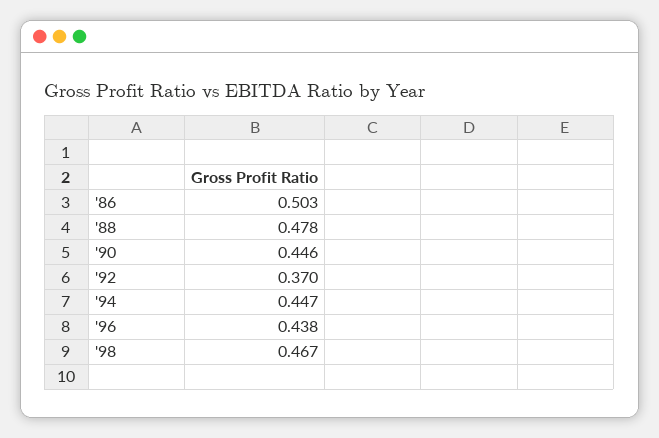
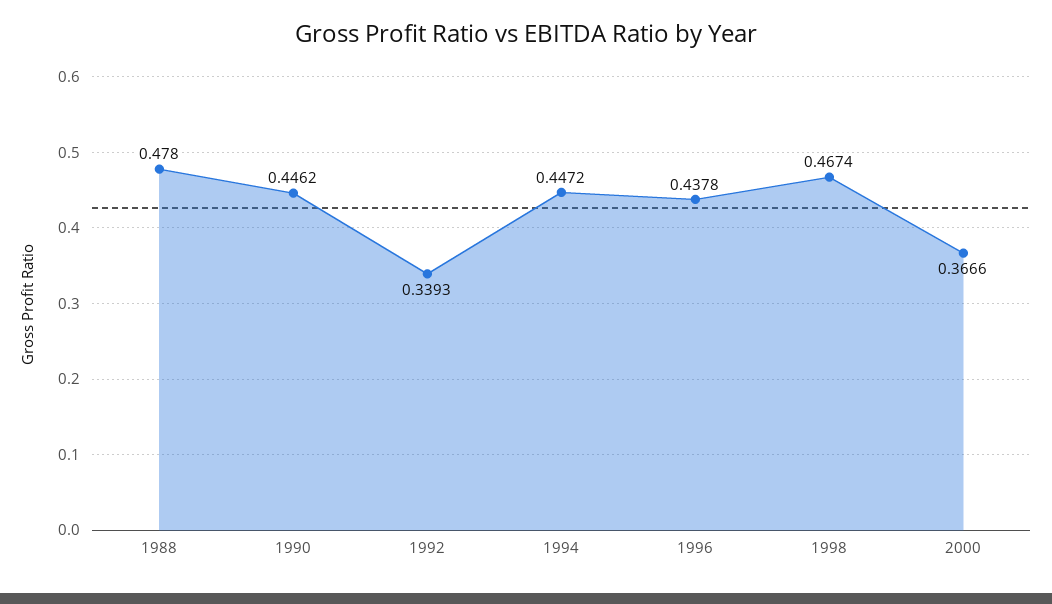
'86: 0.503 -> none
'92: 0.37 -> 0.3393
2000: none -> 0.3666

